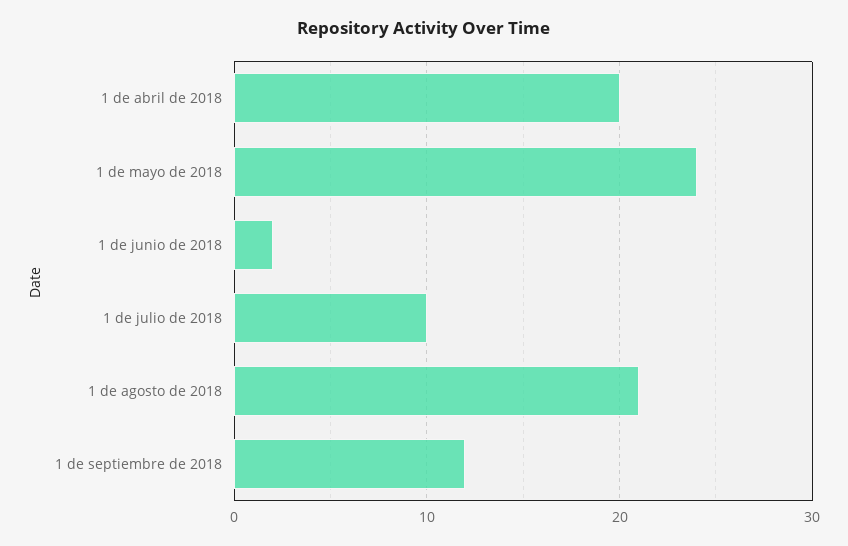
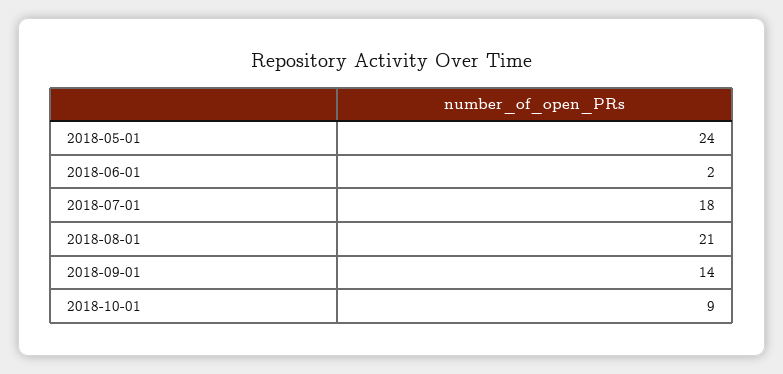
1 de abril de 2018: 20 -> none
1 de julio de 2018: 10 -> 18
1 de septiembre de 2018: 12 -> 14
2018-10-01: none -> 9

